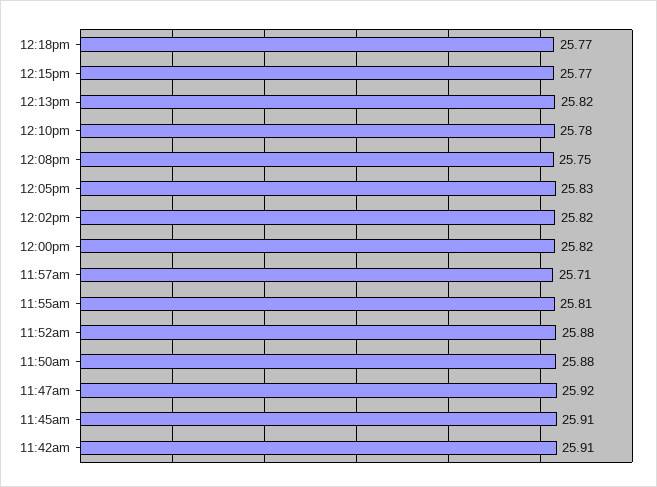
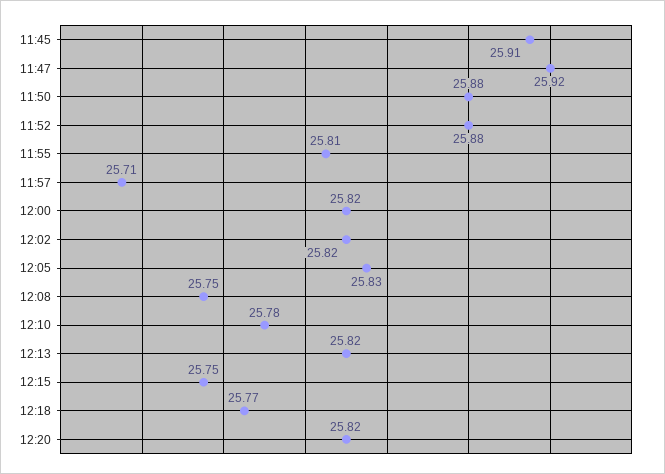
12:15pm: 25.77 -> 25.75
11:42am: 25.91 -> none
12:20: none -> 25.82

